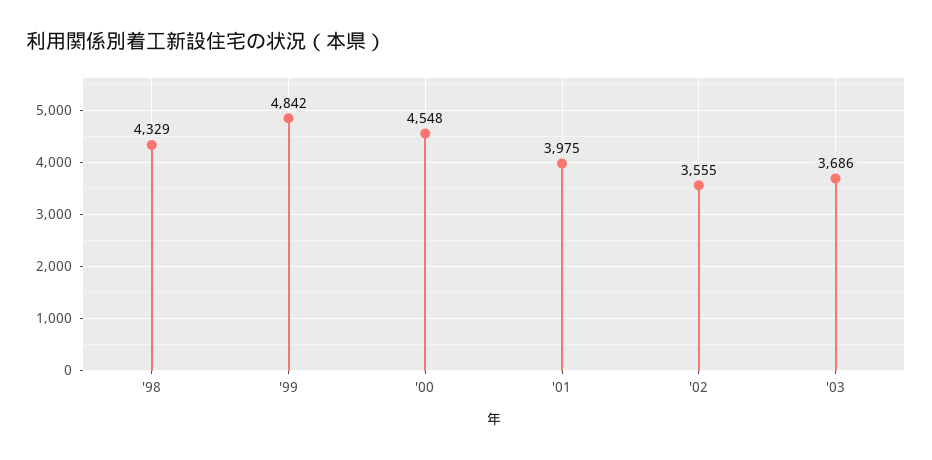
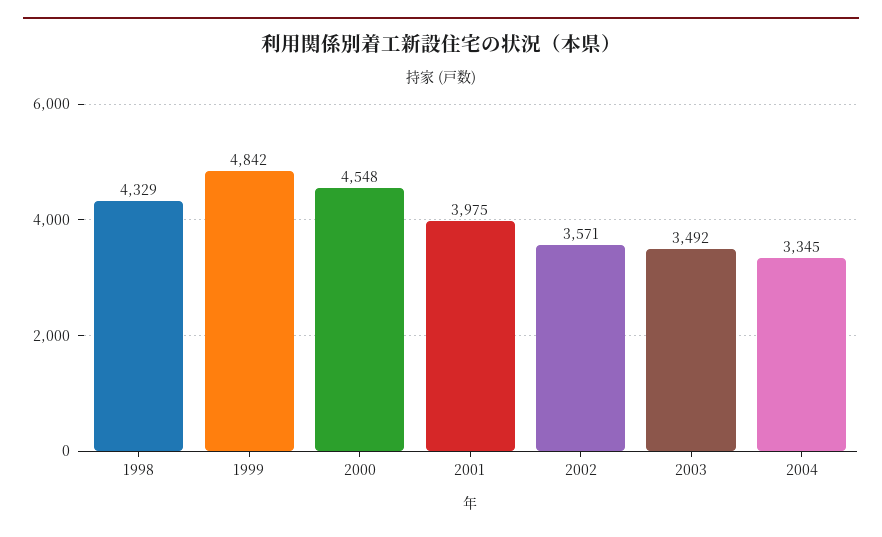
'02: 3555 -> 3571
'03: 3686 -> 3492
2004: none -> 3345

